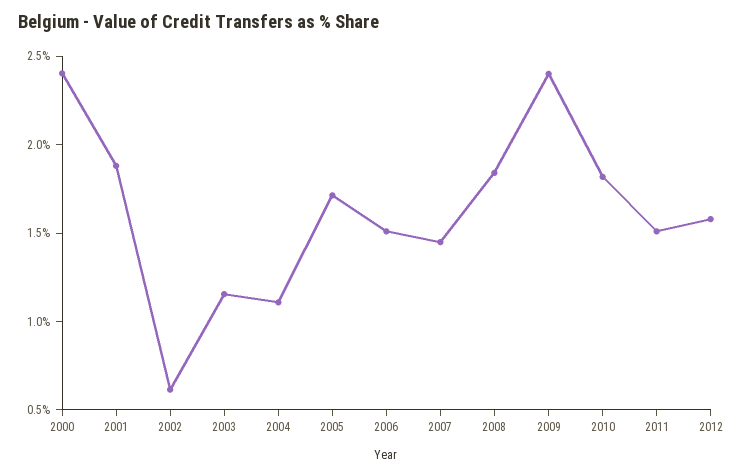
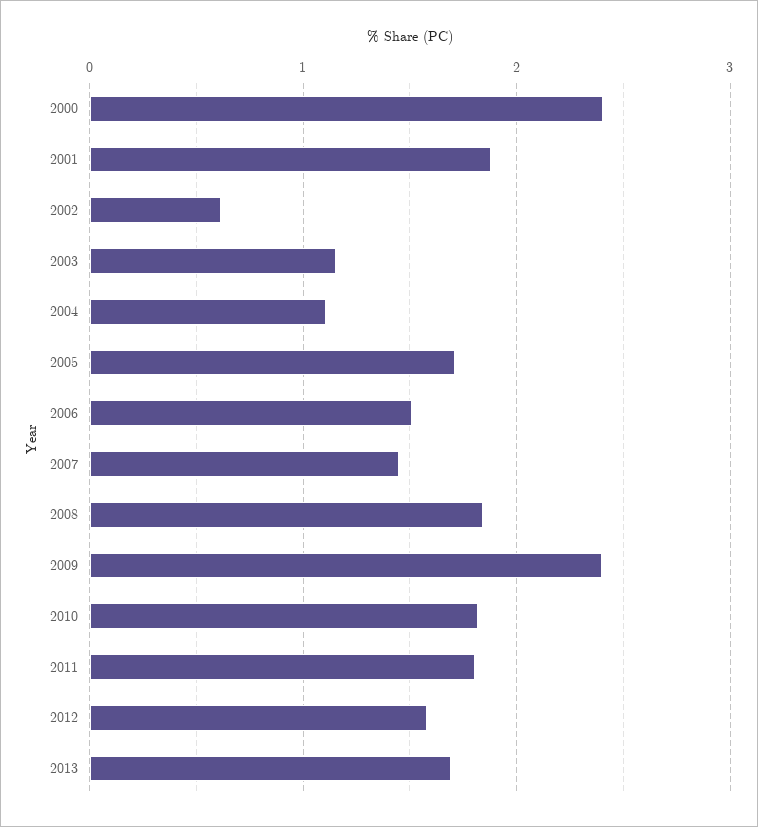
2011: 1.5 -> 1.8
2013: none -> 1.7

